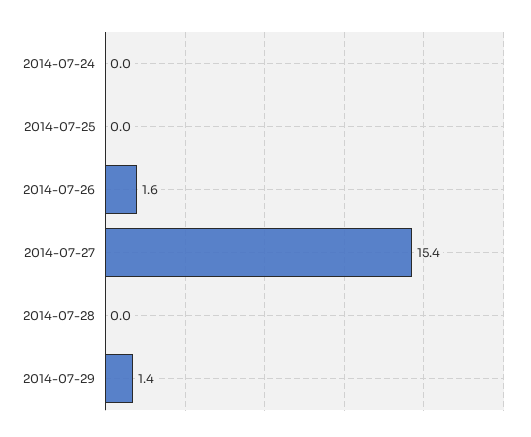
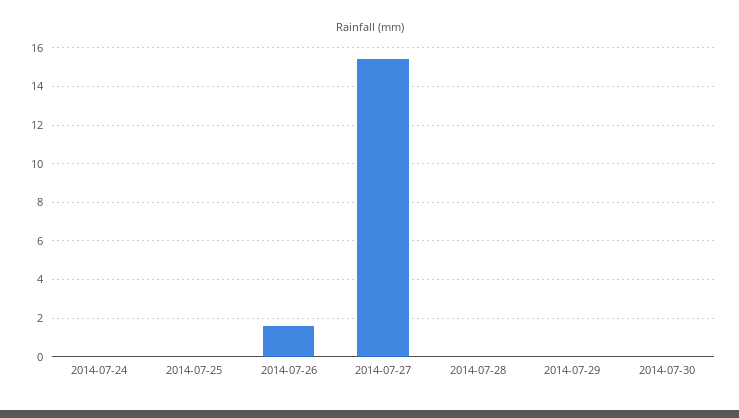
2014-07-29: 1.4 -> 0
2014-07-30: none -> 0

